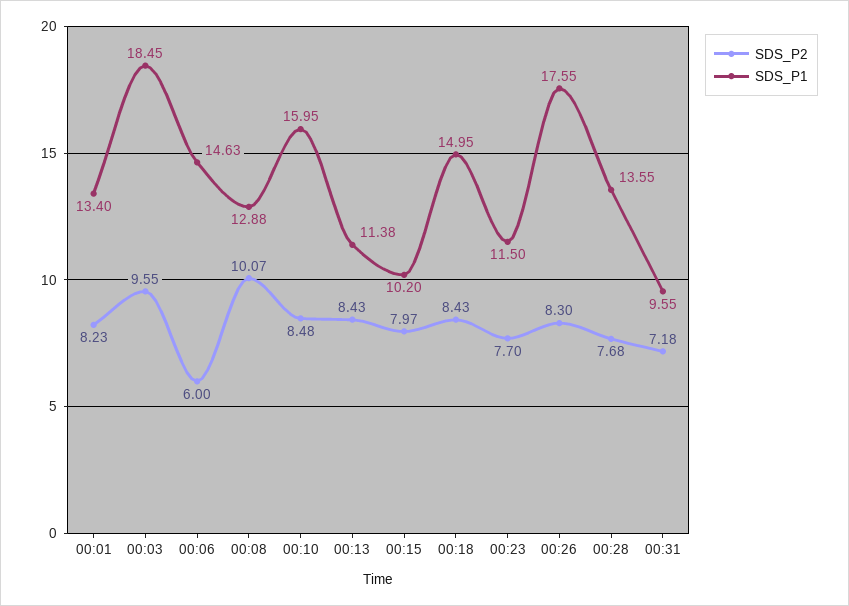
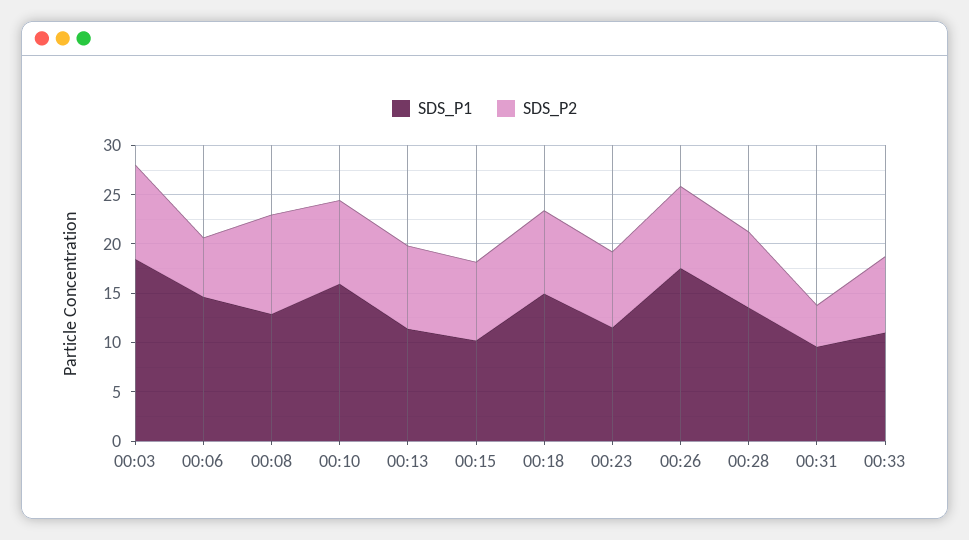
SDS_P2, 00:01: 8.23 -> none
SDS_P1, 00:01: 13.4 -> none
SDS_P2, 00:31: 7.18 -> 4
SDS_P1, 00:33: none -> 11
SDS_P2, 00:33: none -> 8

